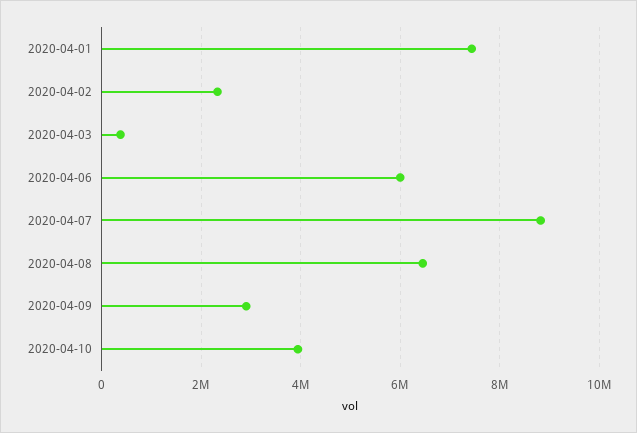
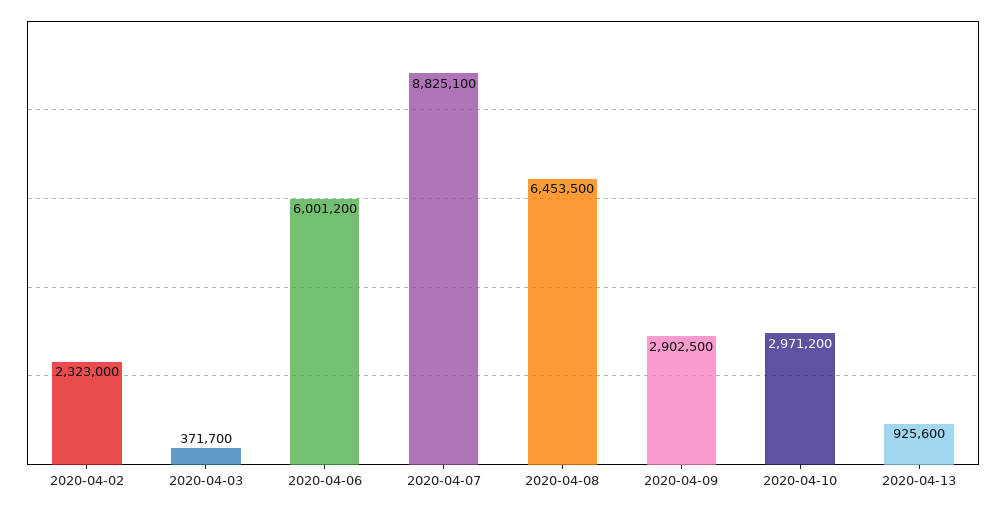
2020-04-01: 7400000 -> none
2020-04-10: 4000000 -> 2971200
2020-04-13: none -> 925600

